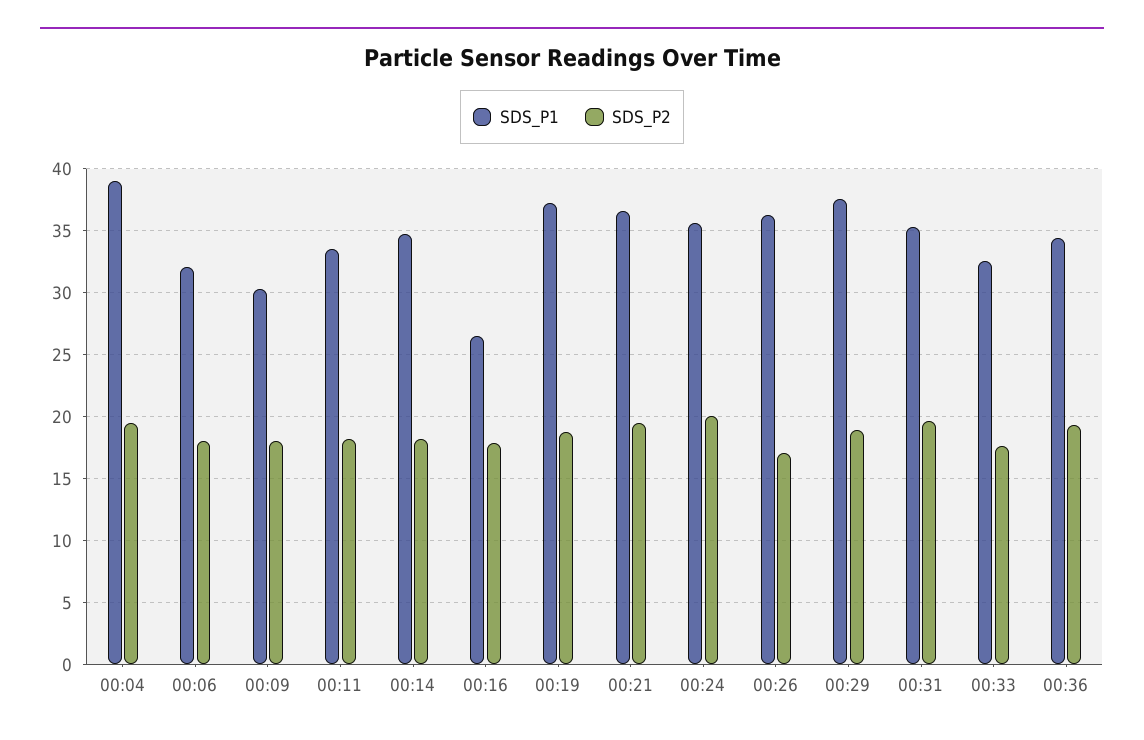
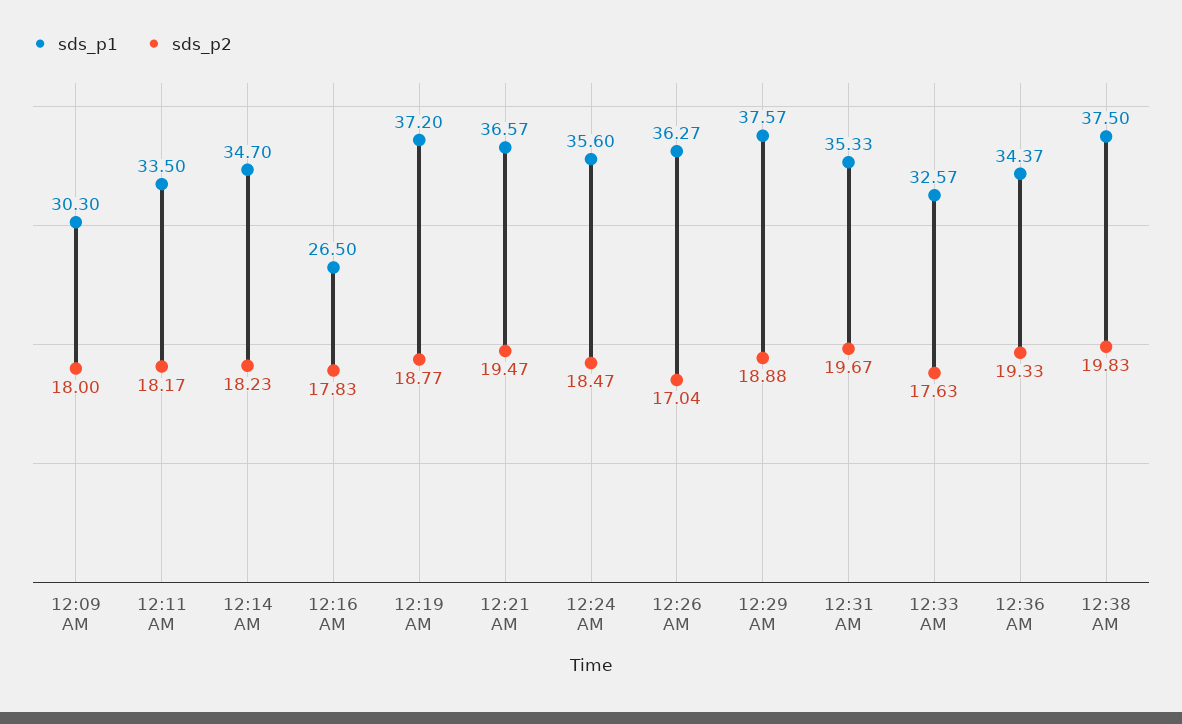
SDS_P1, 00:04: 39 -> none
SDS_P2, 00:04: 19.5 -> none
SDS_P1, 00:06: 32 -> none
SDS_P2, 00:06: 18 -> none
SDS_P2, 00:24: 20 -> 18.47
SDS_P1, 12:38 AM: none -> 37.5
SDS_P2, 12:38 AM: none -> 19.83

